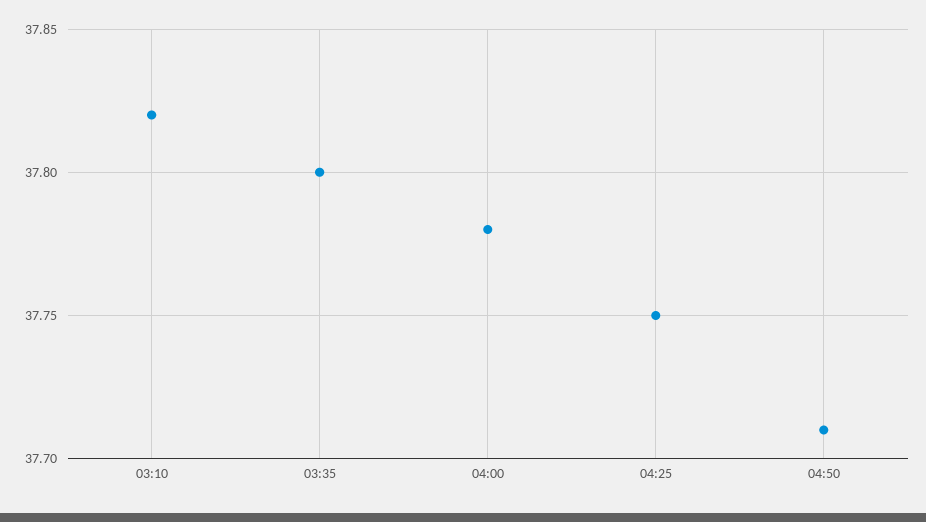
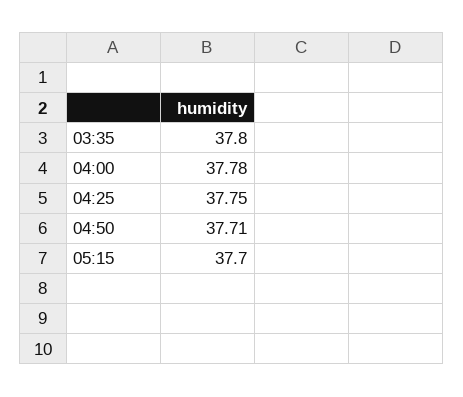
03:10: 37.82 -> none
05:15: none -> 37.7

